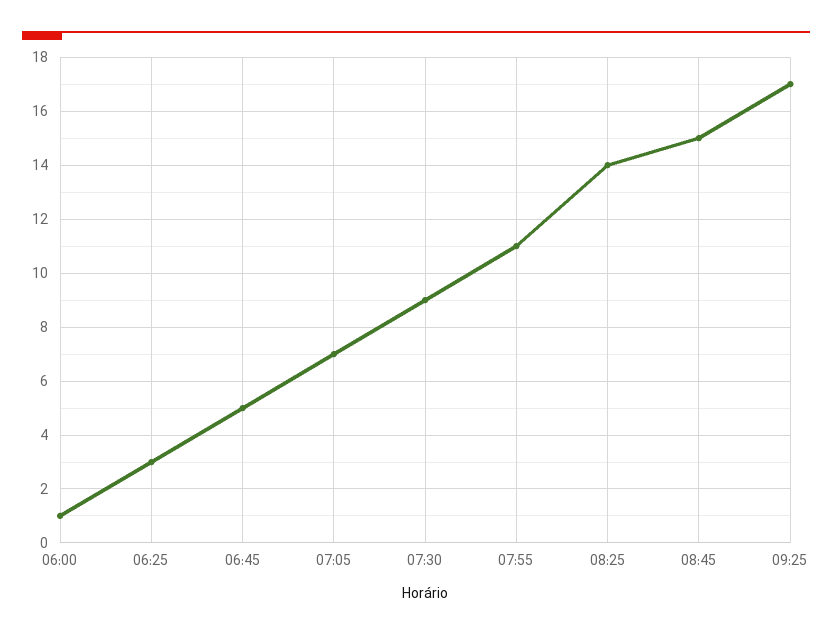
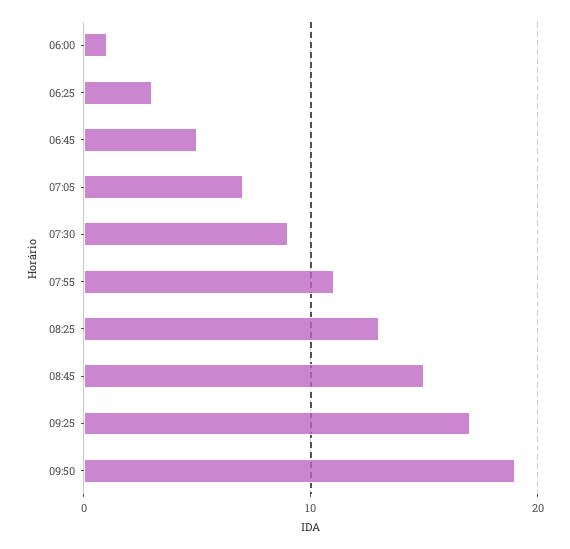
08:25: 14 -> 13
09:50: none -> 19

